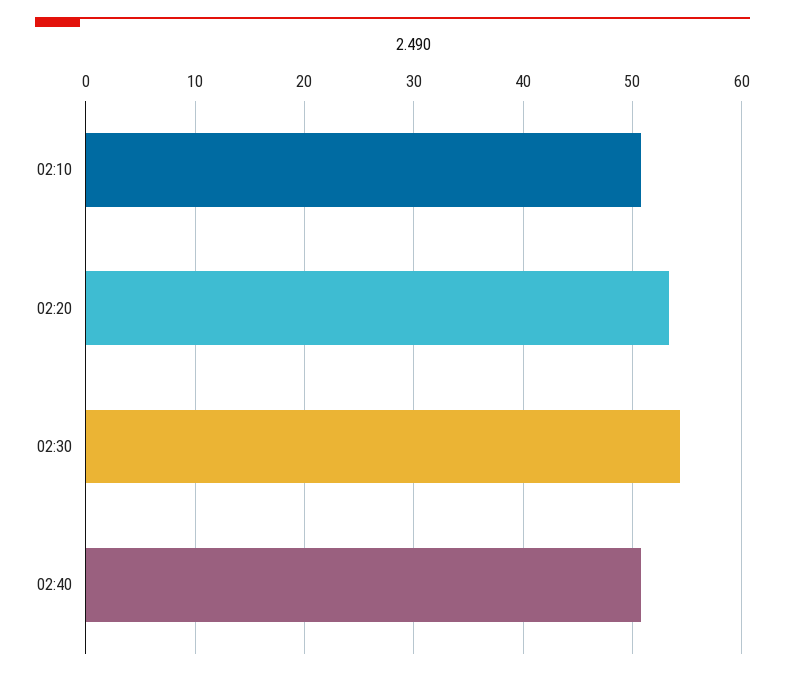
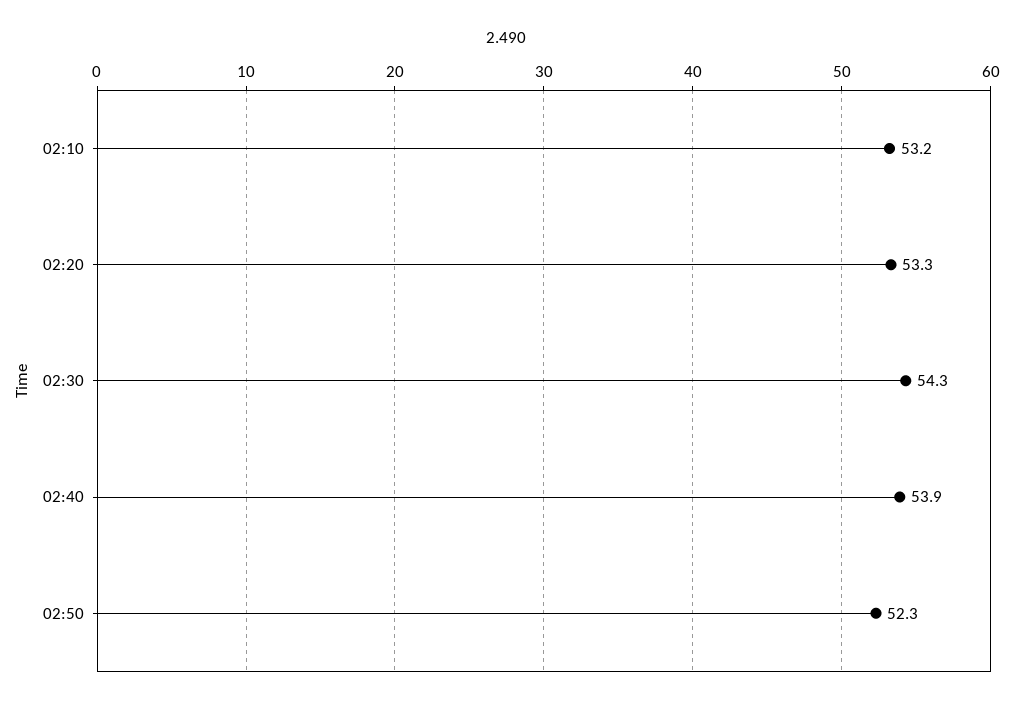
02:10: 51 -> 53.2
02:40: 51 -> 53.9
02:50: none -> 52.3

